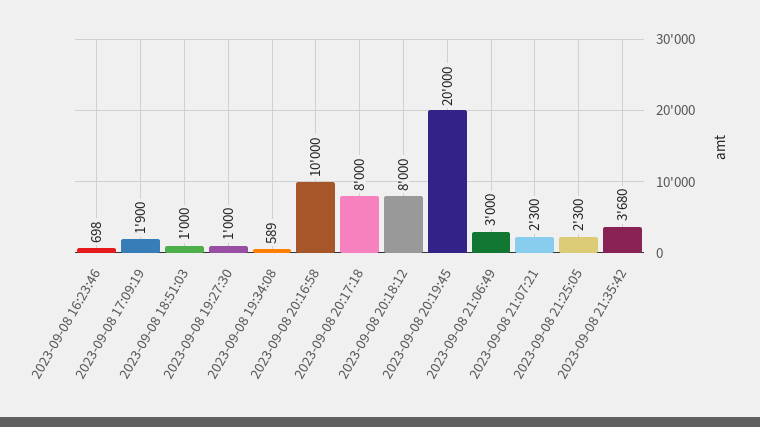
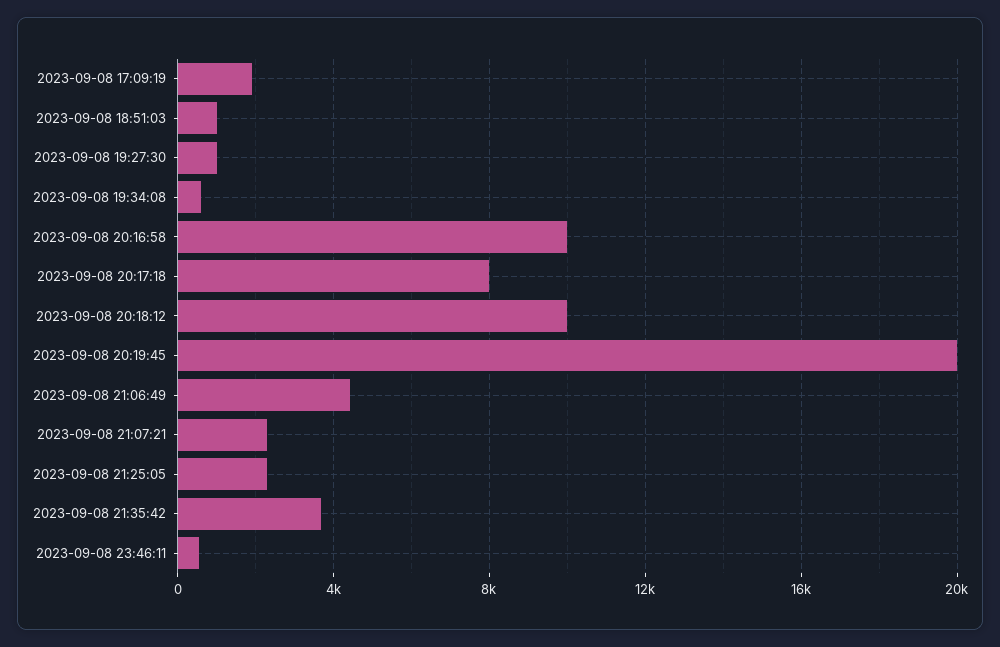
2023-09-08 16:23:46: 698 -> none
2023-09-08 20:18:12: 8000 -> 10000
2023-09-08 21:06:49: 3000 -> 4500
2023-09-08 23:46:11: none -> 500

